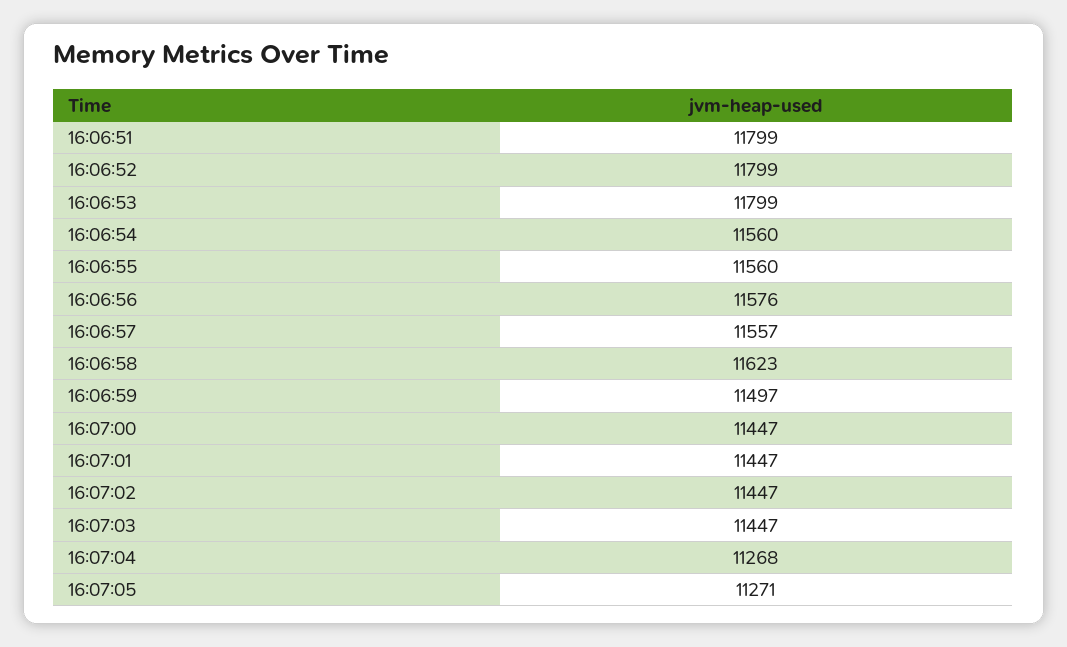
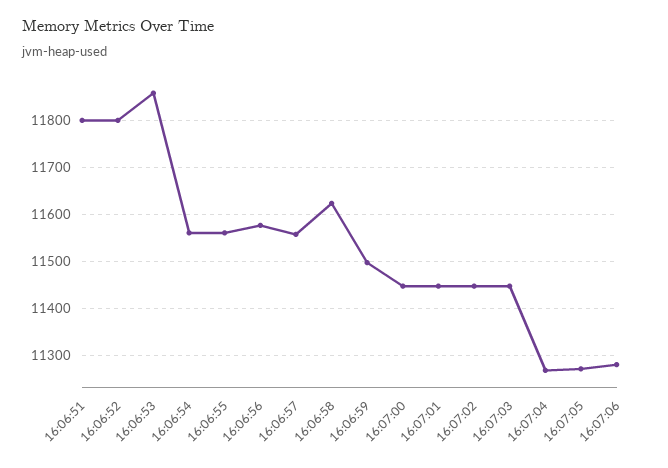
16:06:53: 11799 -> 11860
16:07:06: none -> 11280

